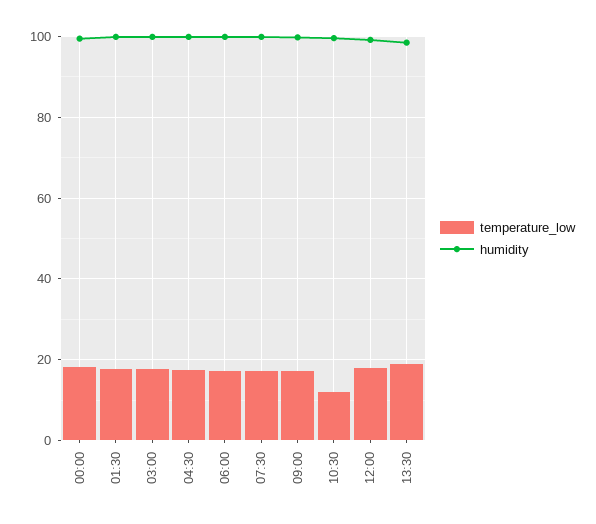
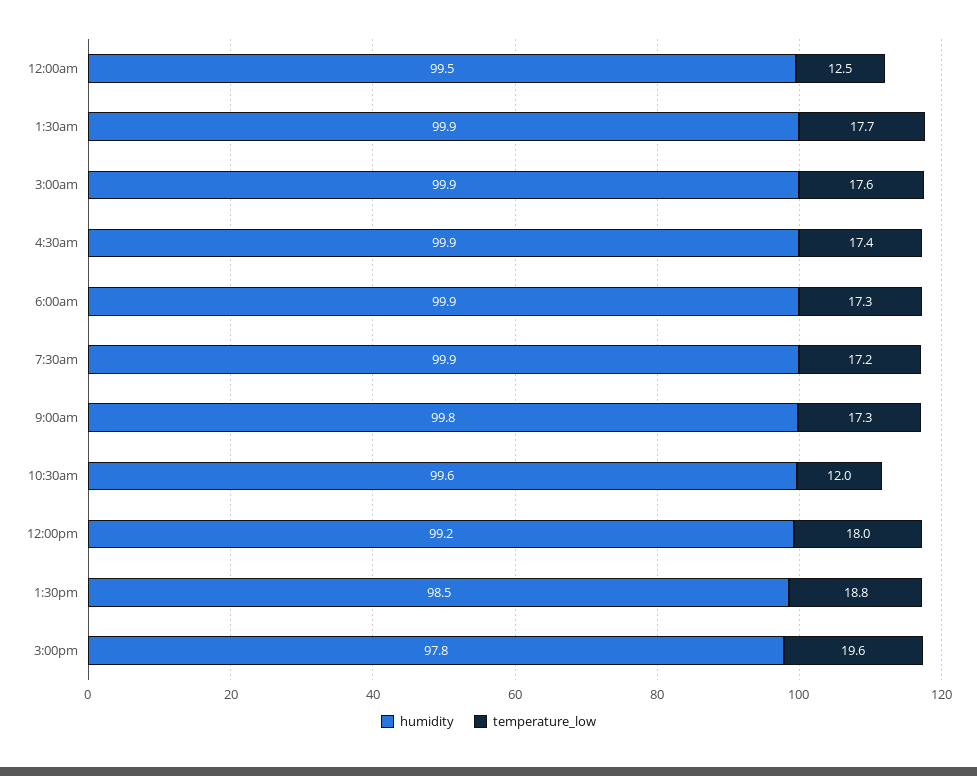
temperature_low, 00:00: 18 -> 12.5
humidity, 3:00pm: none -> 97.8
temperature_low, 3:00pm: none -> 19.6

